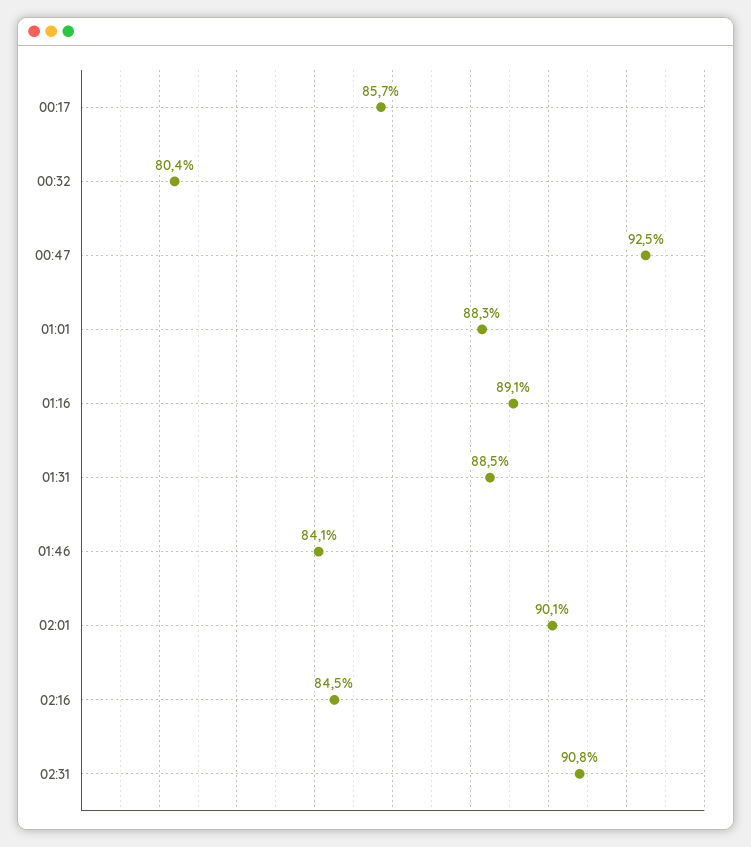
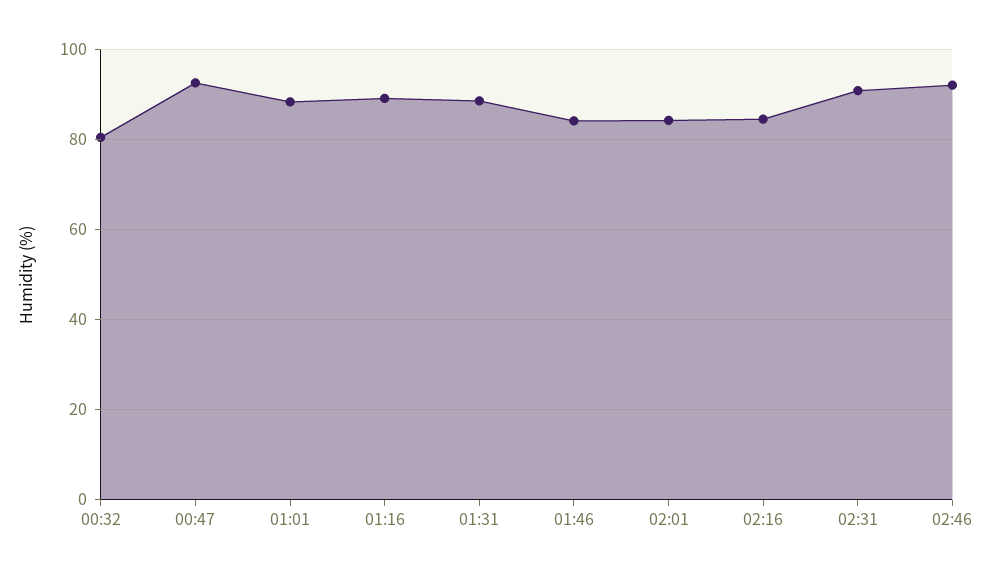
00:17: 85.7 -> none
02:01: 90.1 -> 84
02:46: none -> 92

